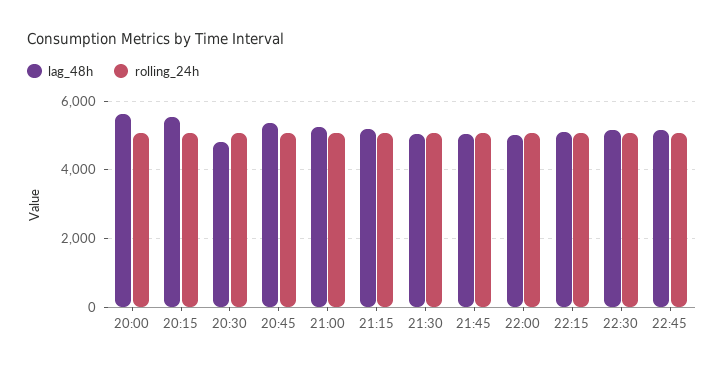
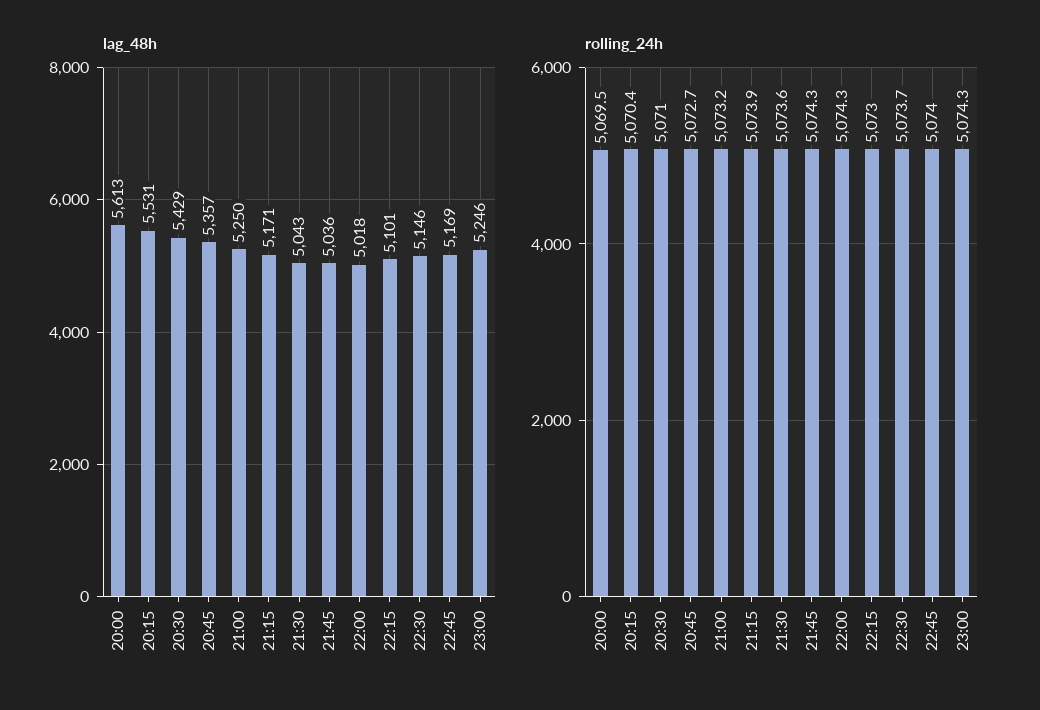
lag_48h, 20:30: 4800 -> 5429
lag_48h, 23:00: none -> 5246
rolling_24h, 23:00: none -> 5074.3

